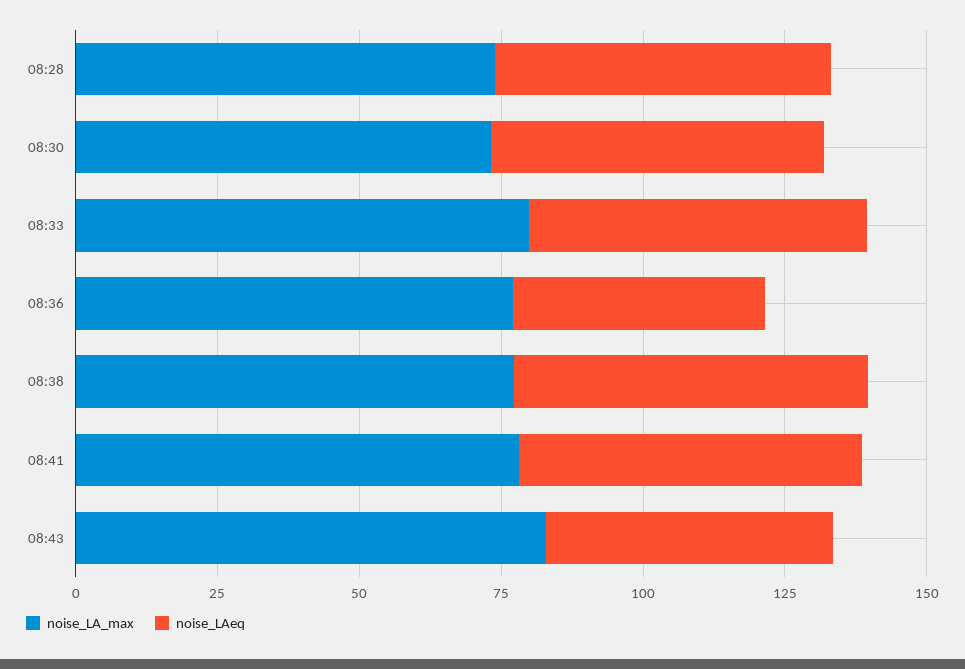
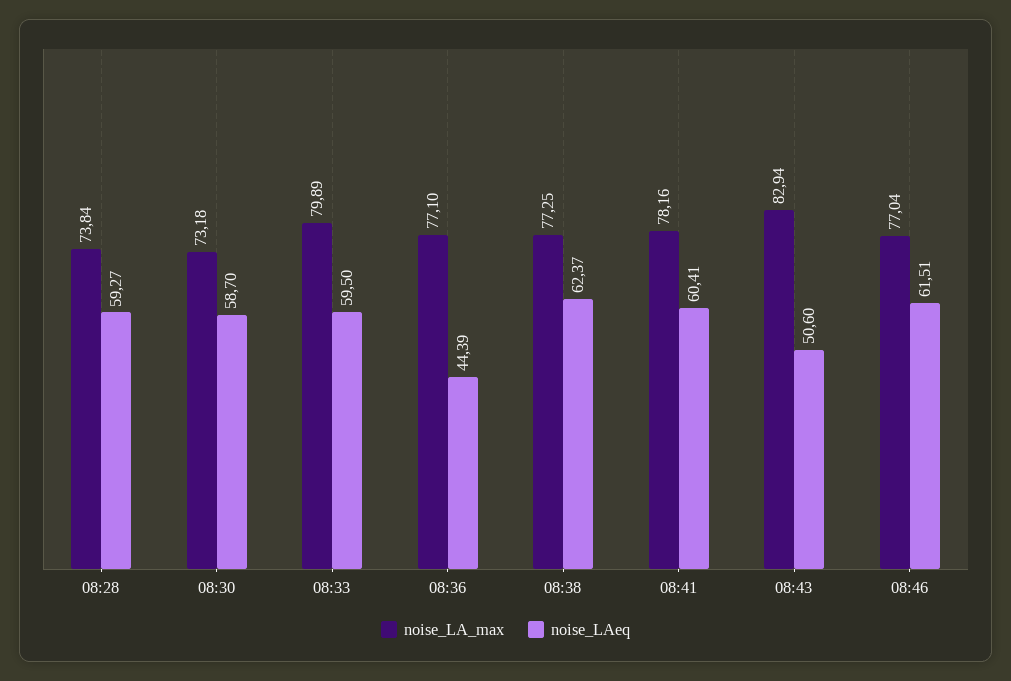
noise_LA_max, 08:46: none -> 77.04
noise_LAeq, 08:46: none -> 61.51

